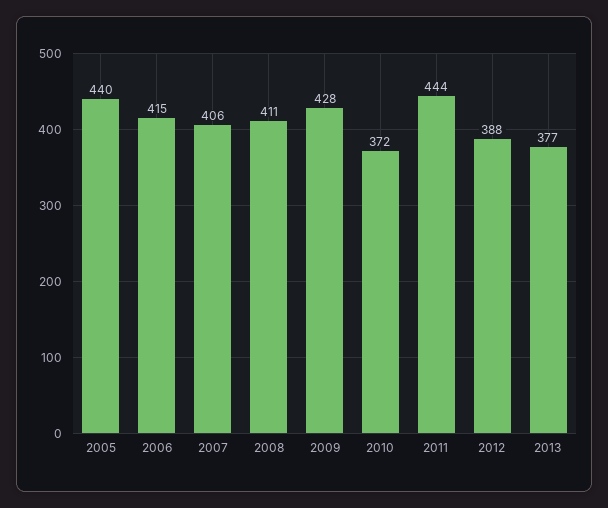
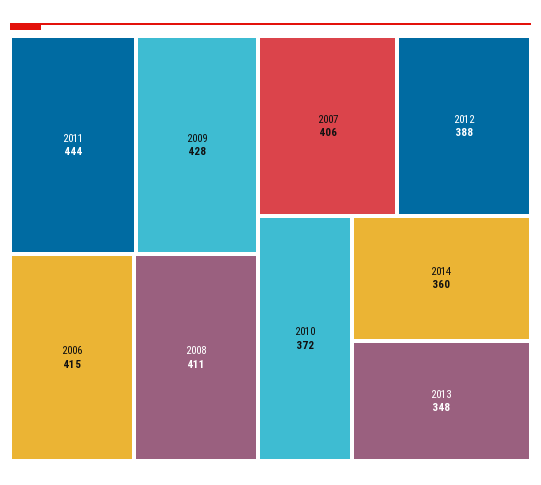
2005: 440 -> none
2013: 377 -> 348
2014: none -> 360

